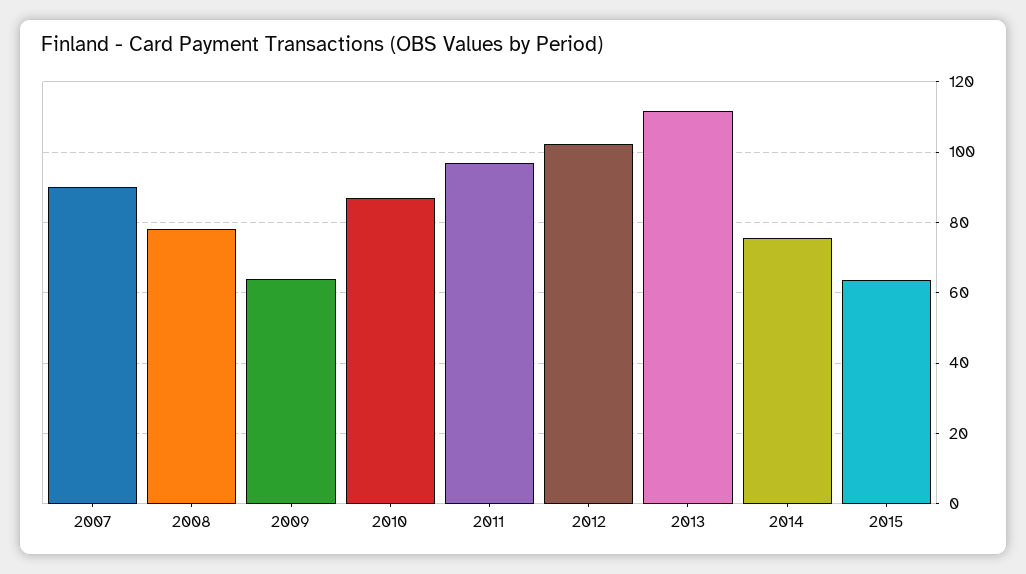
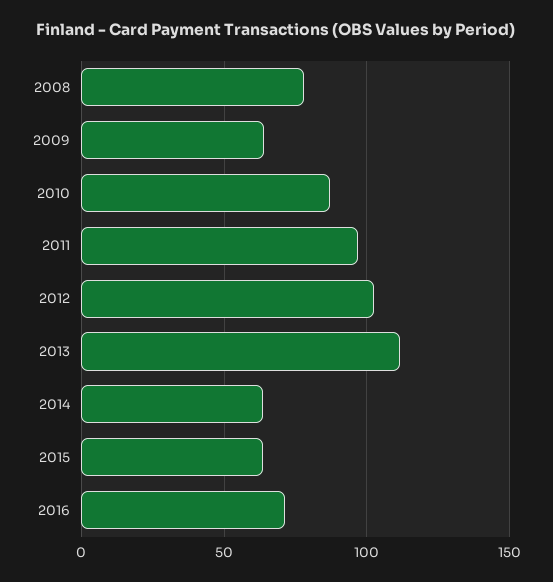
2007: 90 -> none
2014: 76 -> 65
2016: none -> 70

